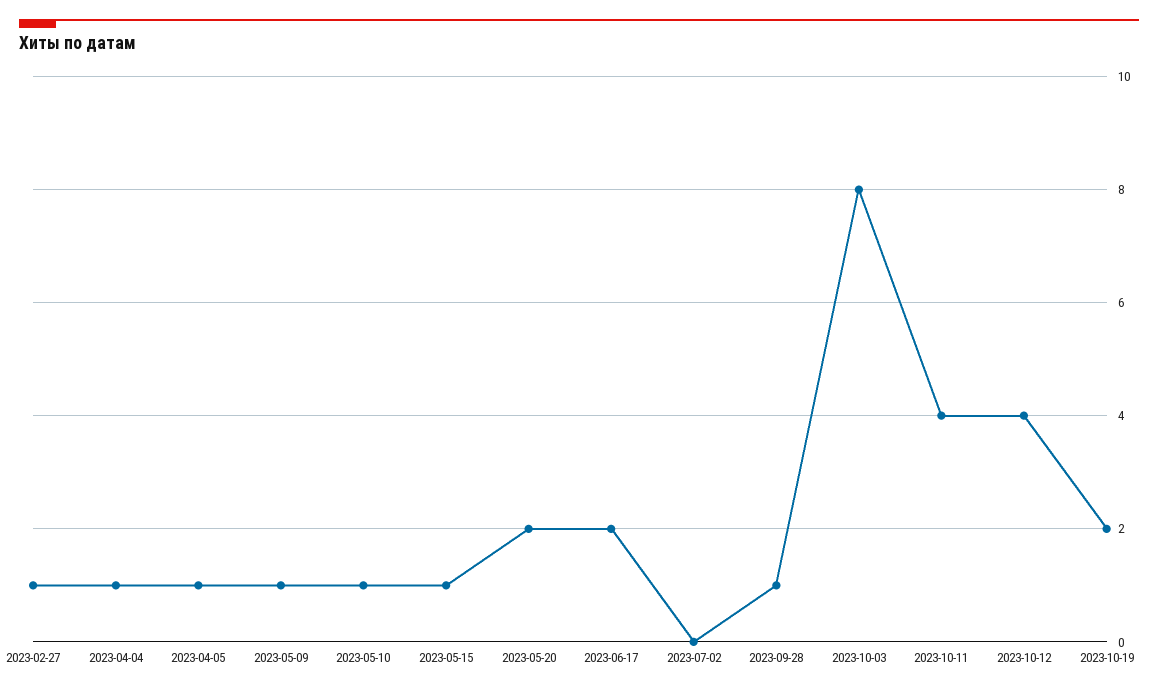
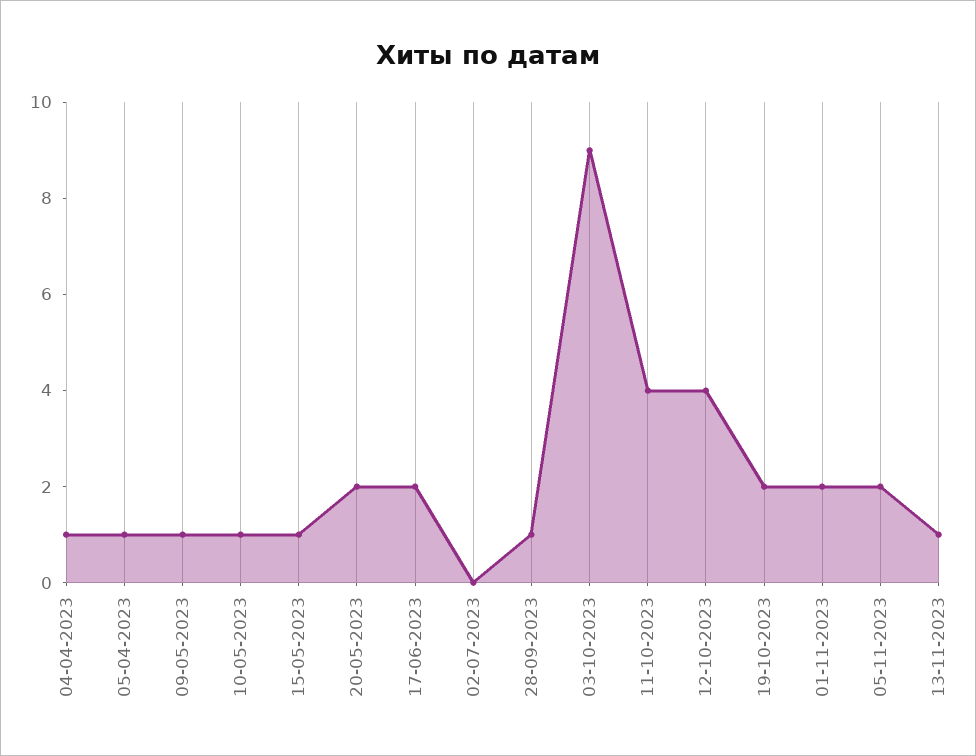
2023-02-27: 1 -> none
2023-10-03: 8 -> 9
01-11-2023: none -> 2
05-11-2023: none -> 2
13-11-2023: none -> 1

